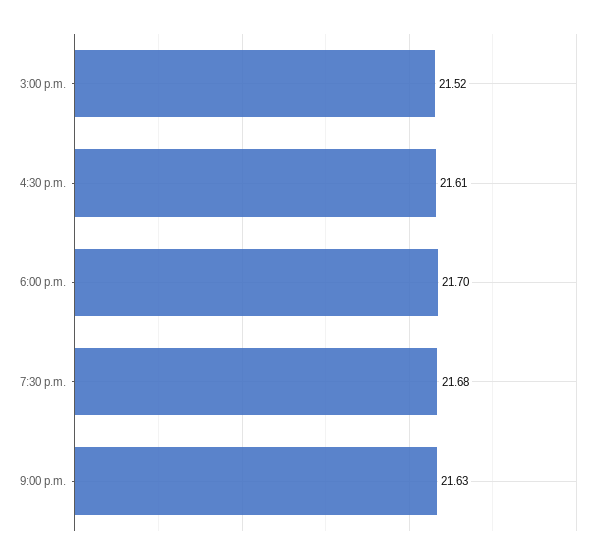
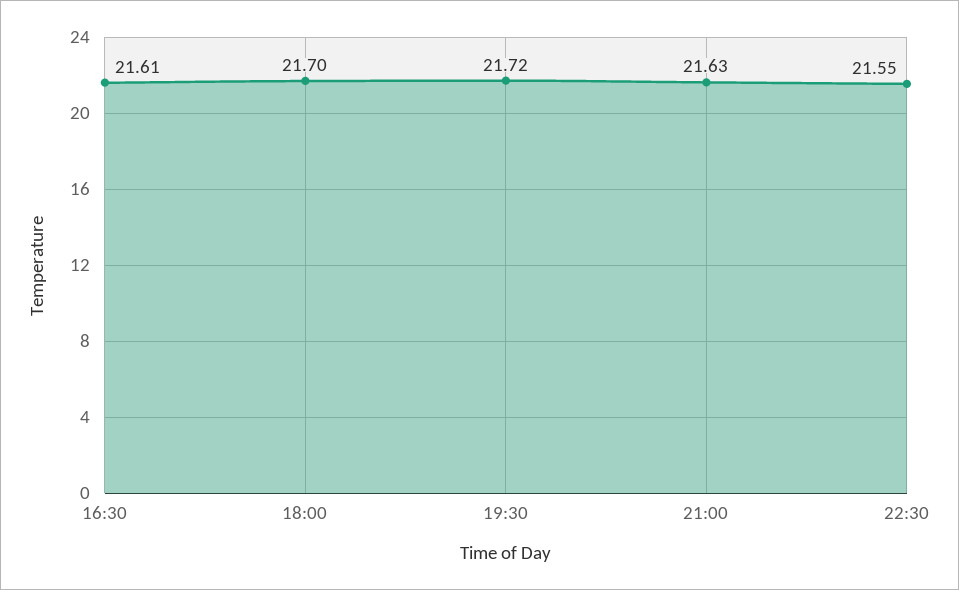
3:00 p.m.: 21.52 -> none
7:30 p.m.: 21.68 -> 21.72
22:30: none -> 21.55

